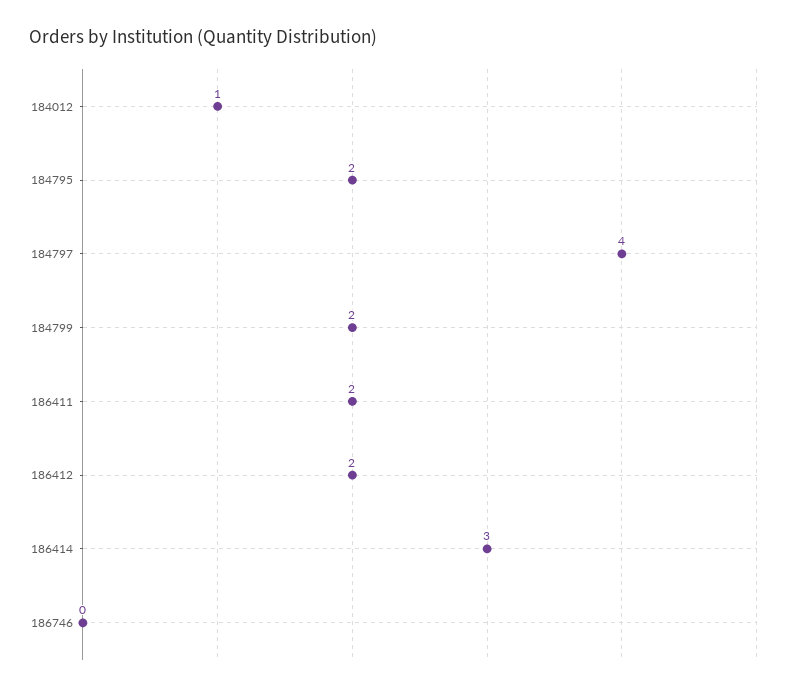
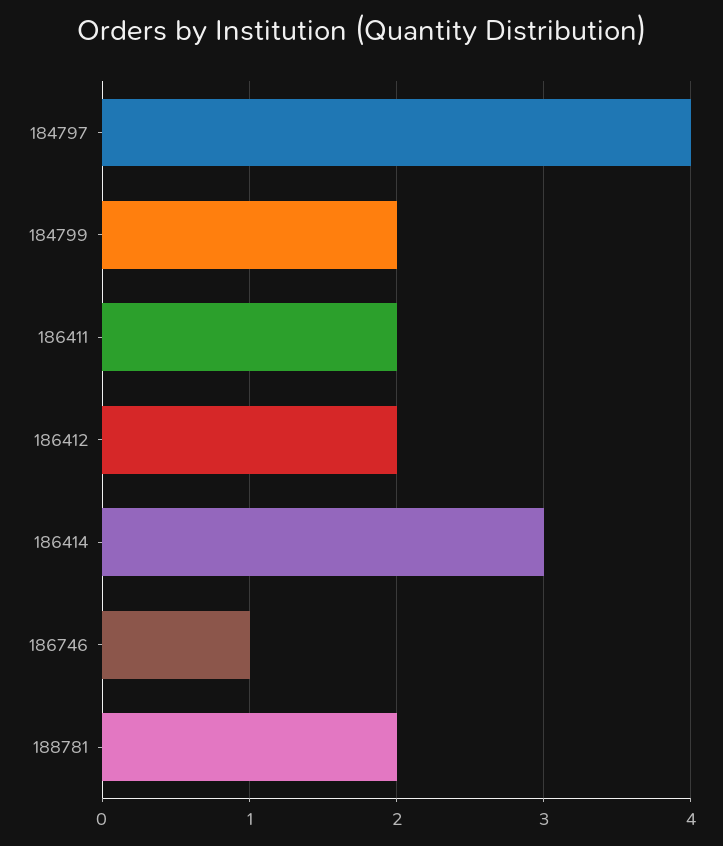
184012: 1 -> none
184795: 2 -> none
186746: 0 -> 1
188781: none -> 2

